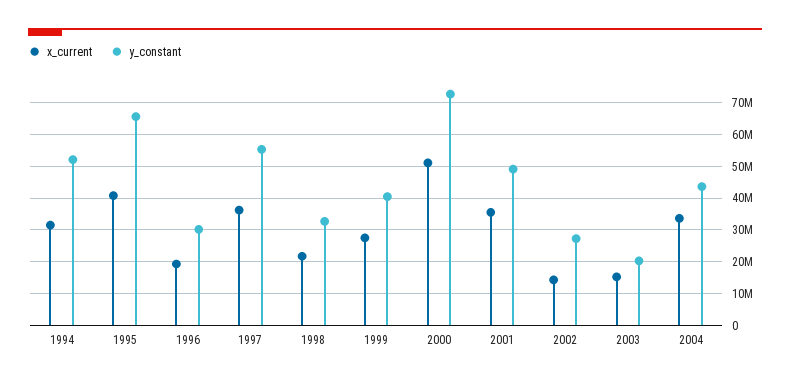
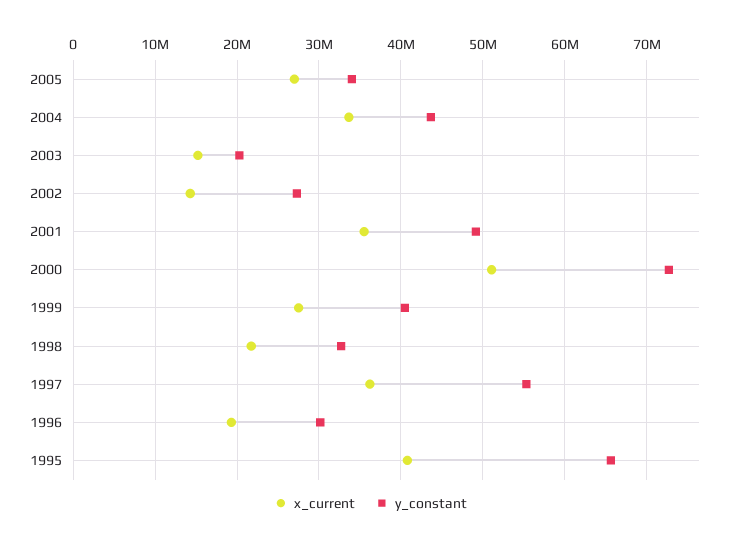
x_current, 1994: 32000000 -> none
y_constant, 1994: 52000000 -> none
x_current, 2005: none -> 27000000
y_constant, 2005: none -> 34000000

